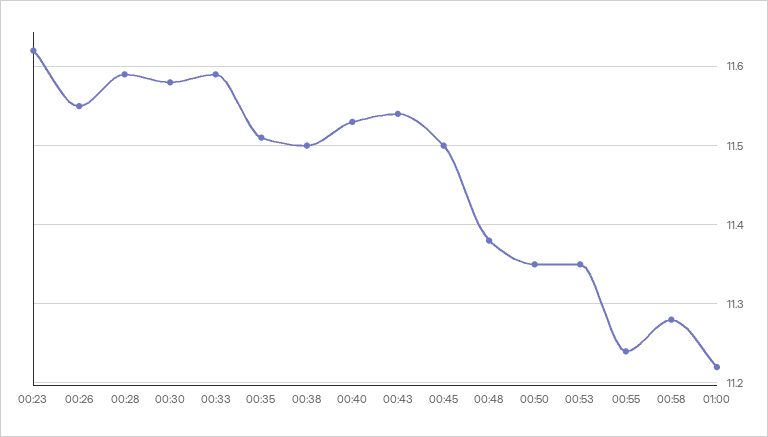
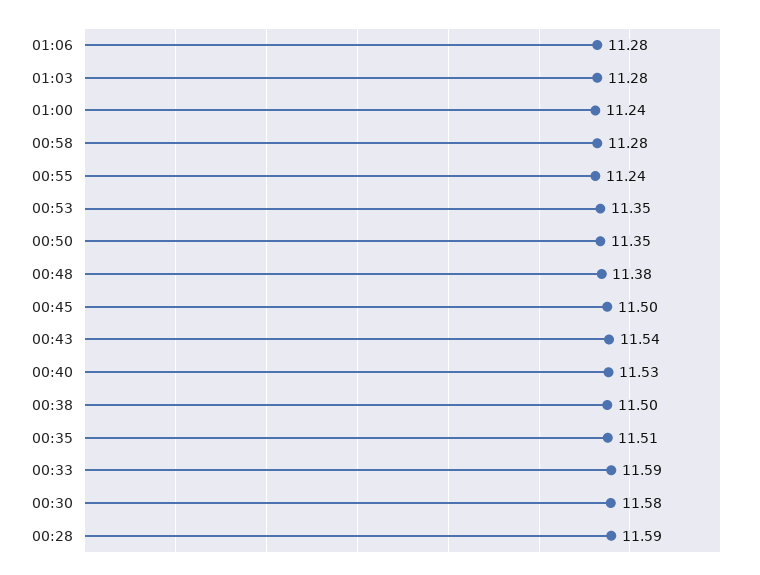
00:23: 11.62 -> none
00:26: 11.55 -> none
01:00: 11.22 -> 11.24
01:06: none -> 11.28
01:03: none -> 11.28

